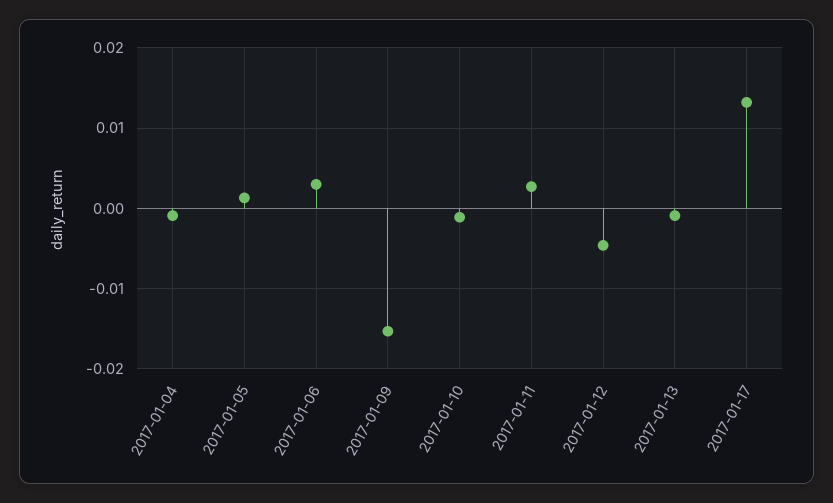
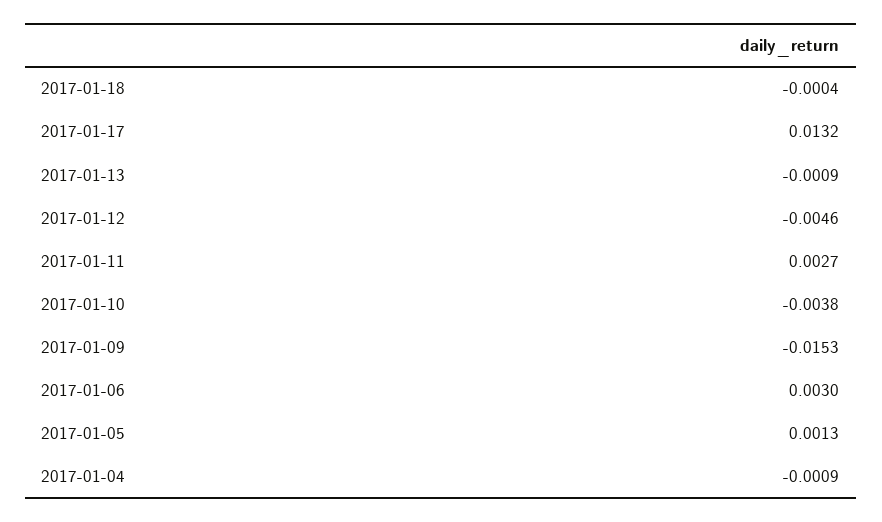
2017-01-10: -0.001 -> -0.0038
2017-01-18: none -> -0.0004

